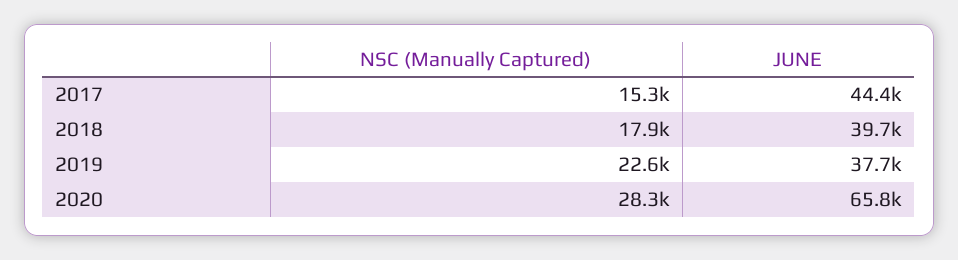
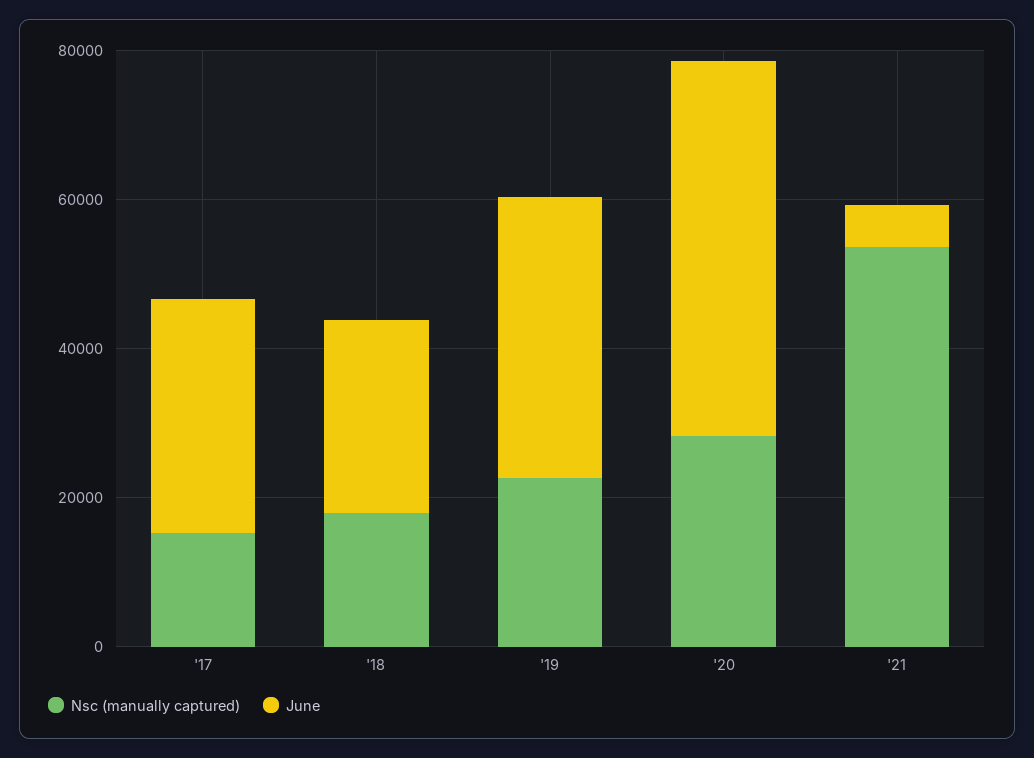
JUNE, 2017: 44400 -> 30000
JUNE, 2018: 39700 -> 25000
JUNE, 2020: 65800 -> 50000
NSC (Manually Captured), '21: none -> 55000
JUNE, '21: none -> 5000

